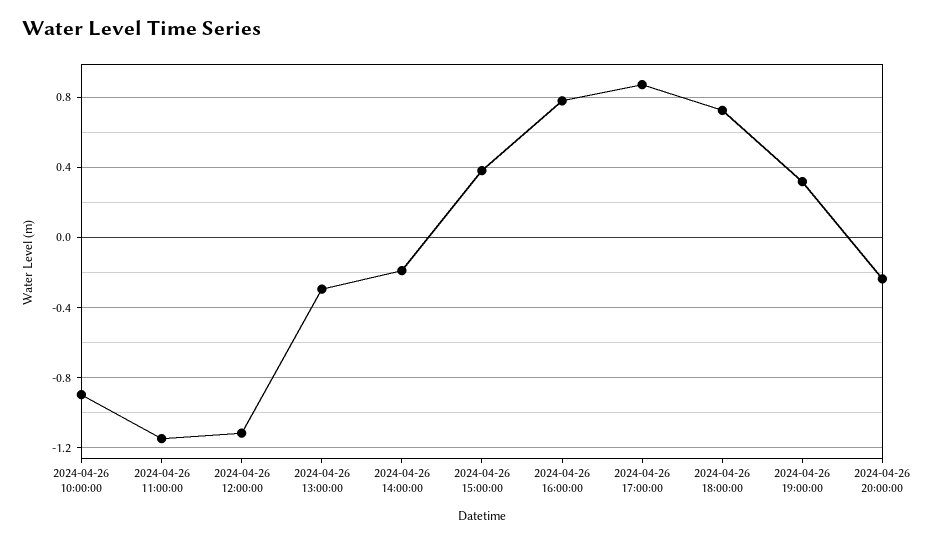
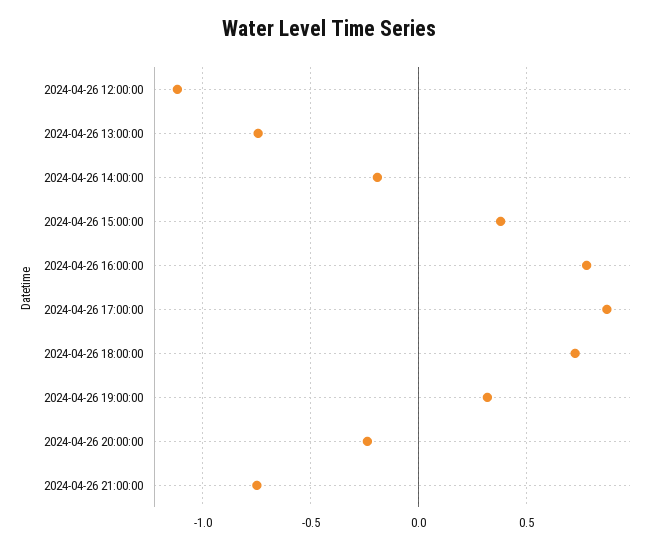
2024-04-26 10:00:00: -0.9 -> none
2024-04-26 11:00:00: -1.15 -> none
2024-04-26 13:00:00: -0.3 -> -0.75
2024-04-26 21:00:00: none -> -0.75

